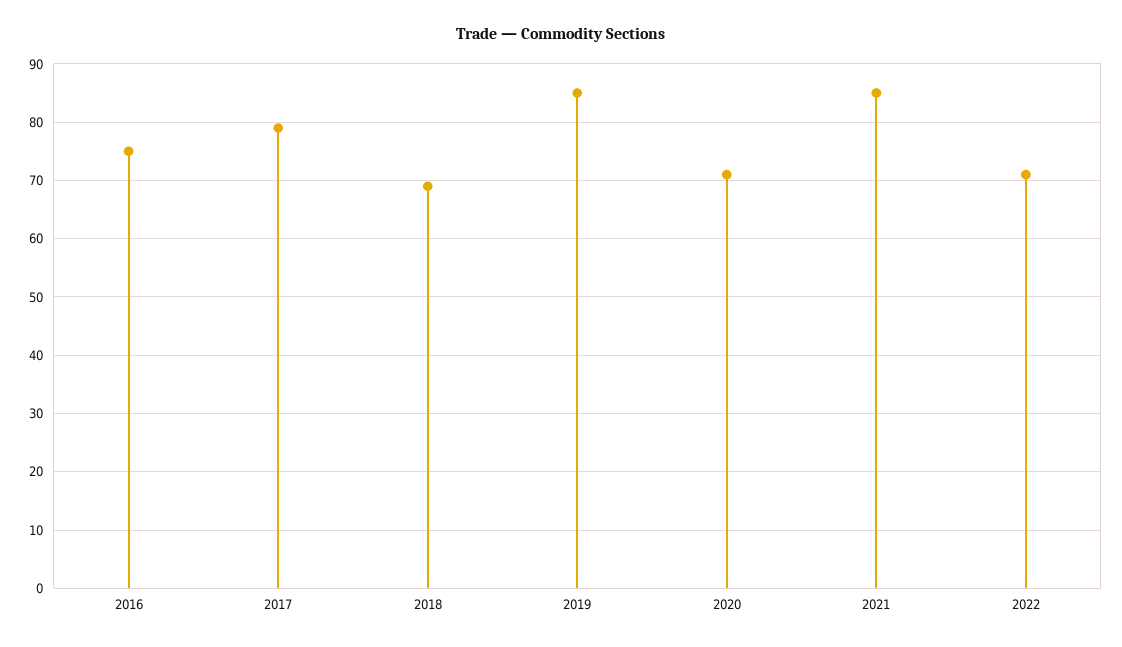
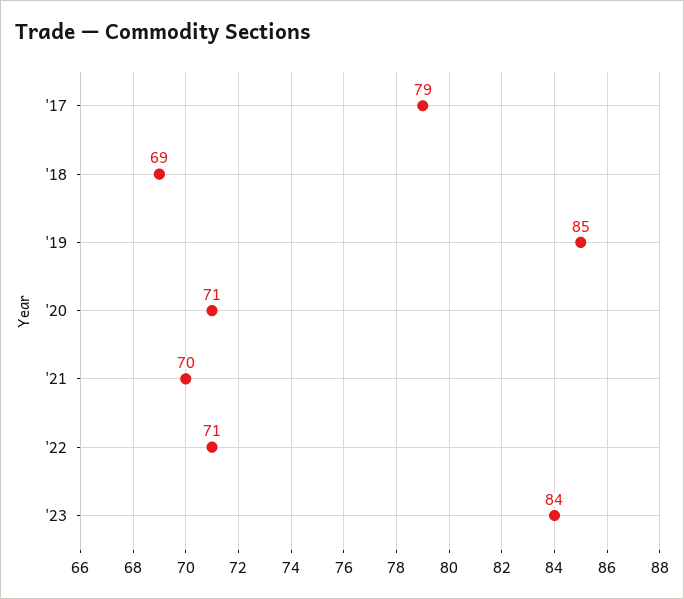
2016: 75 -> none
2021: 85 -> 70
'23: none -> 84

